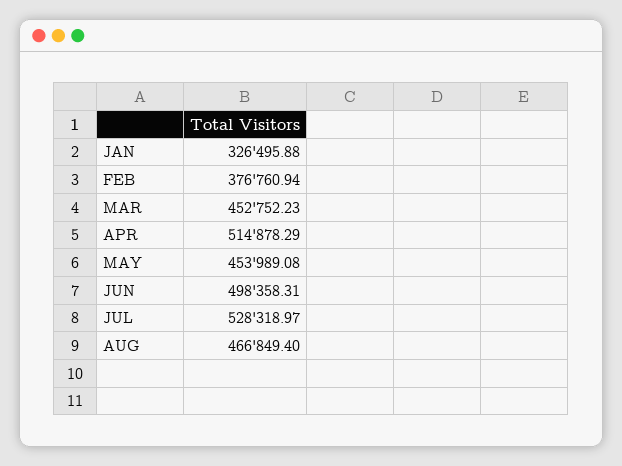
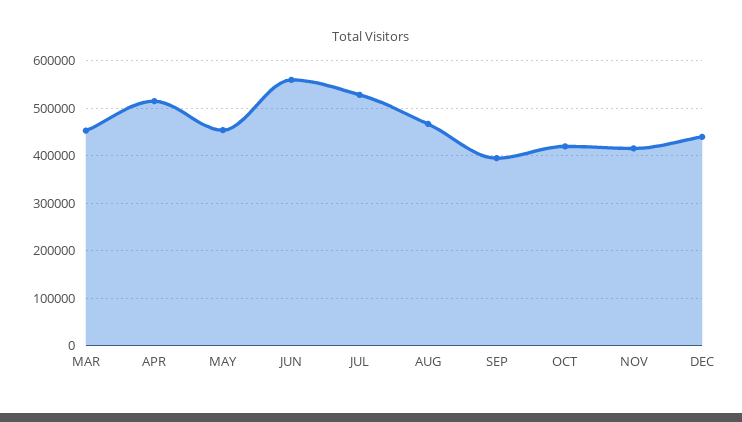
JAN: 326495.88 -> none
FEB: 376760.94 -> none
JUN: 498358.31 -> 560000
SEP: none -> 400000
OCT: none -> 420000
NOV: none -> 420000
DEC: none -> 440000

